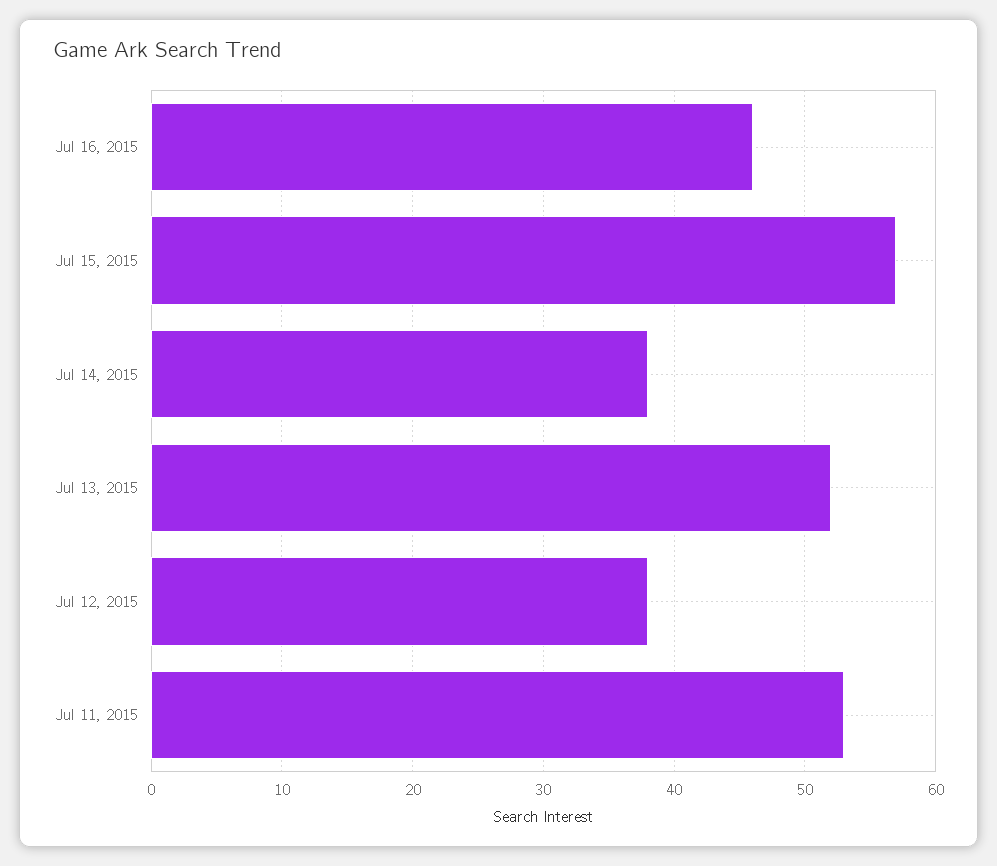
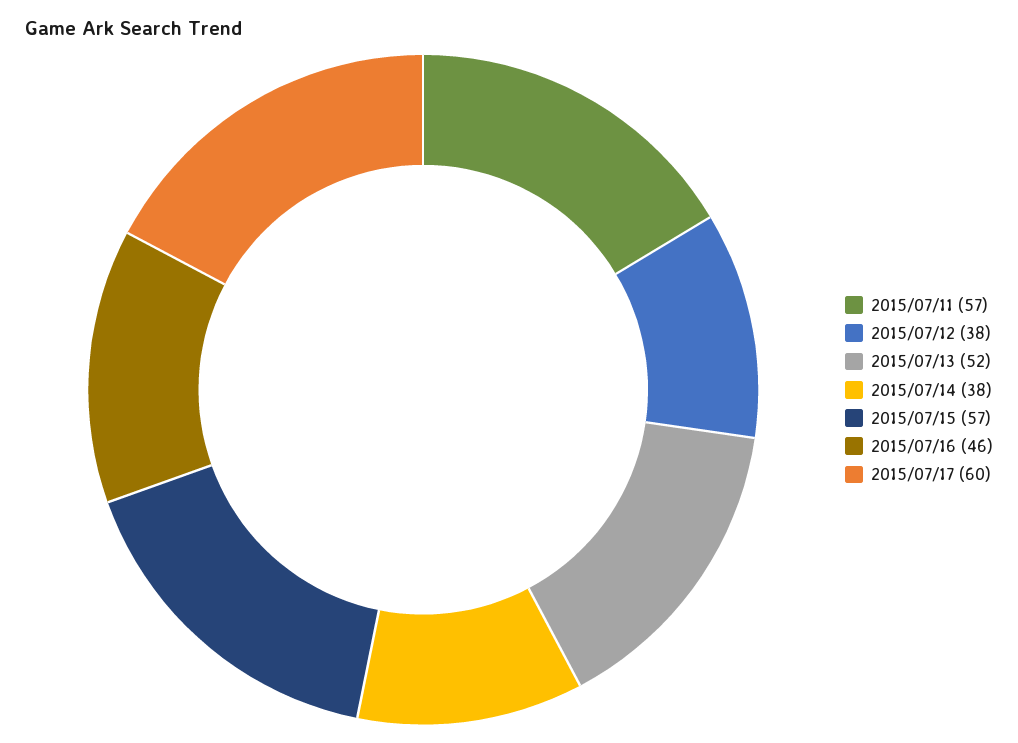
Jul 11, 2015: 53 -> 57
2015/07/17: none -> 60

